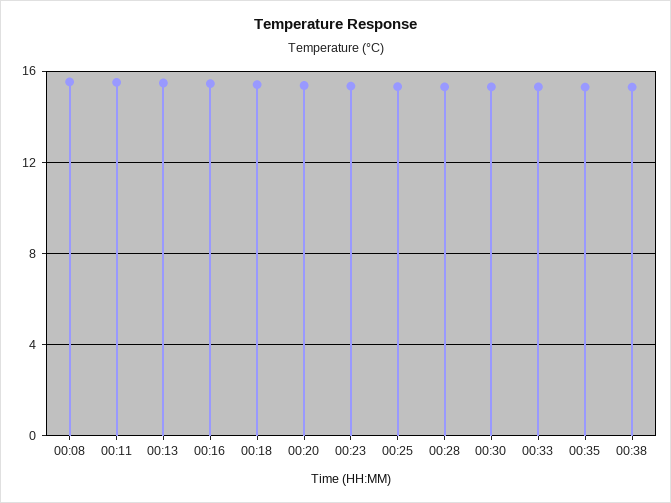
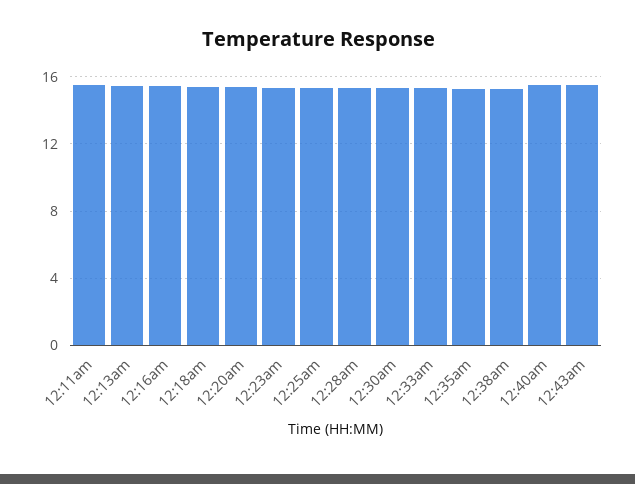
00:08: 15.5 -> none
12:40am: none -> 15.5
12:43am: none -> 15.5

